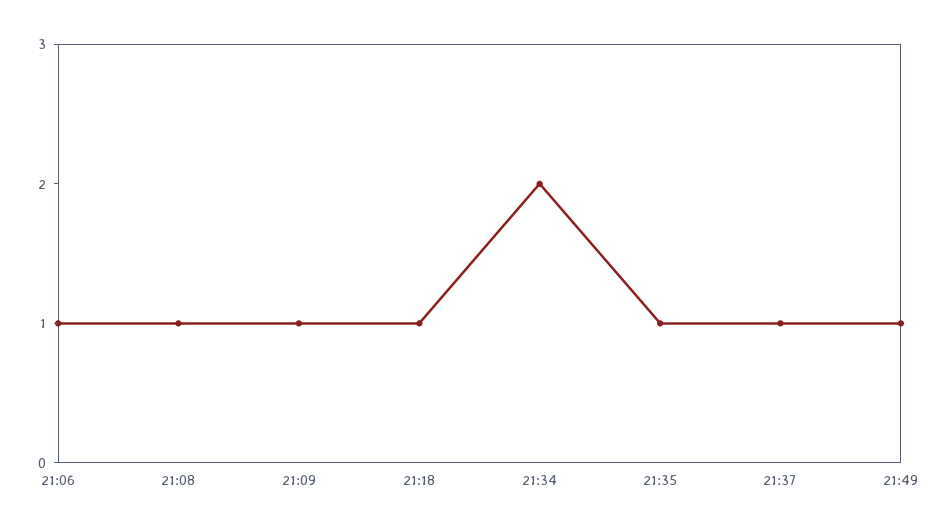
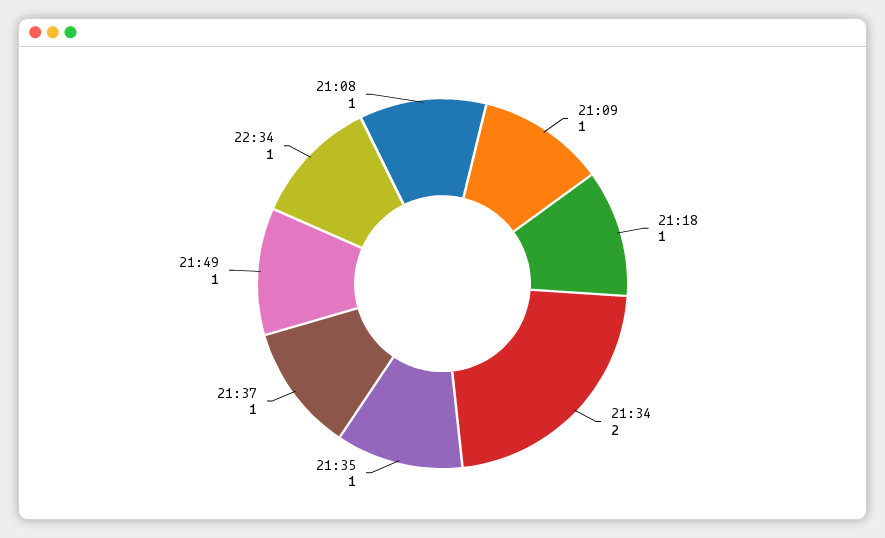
21:06: 1 -> none
22:34: none -> 1

